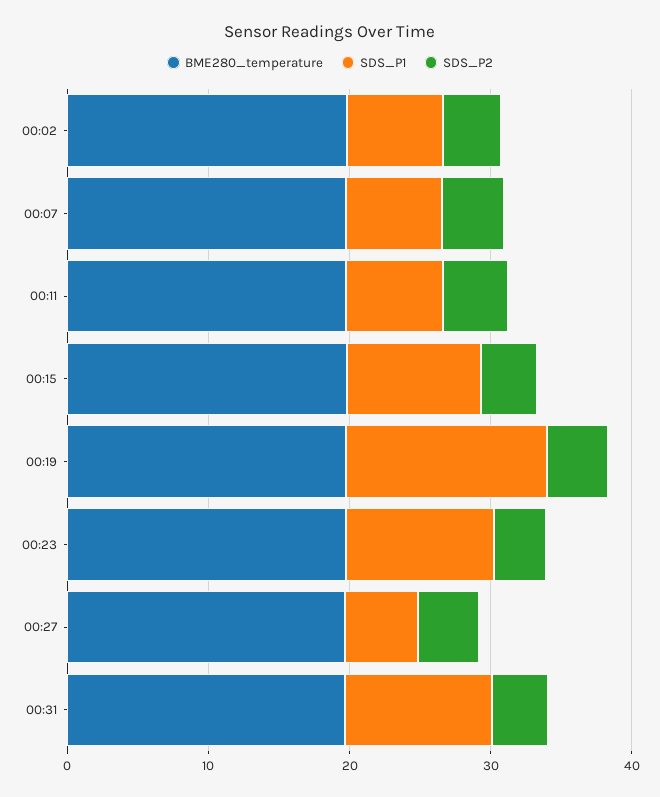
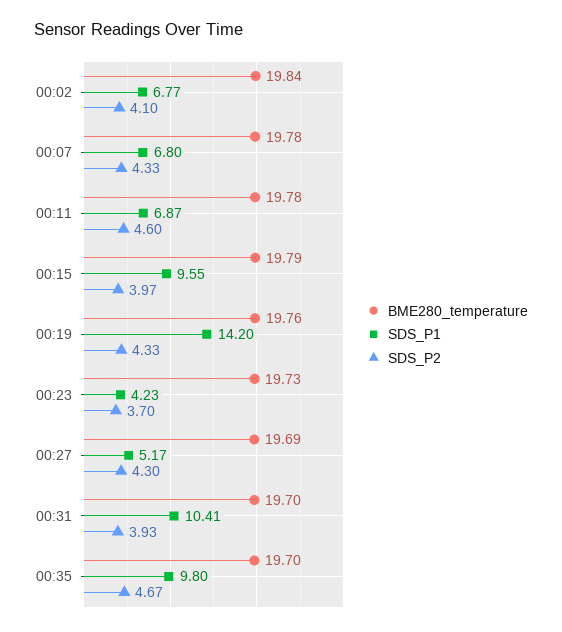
SDS_P1, 00:23: 10 -> 4.23
BME280_temperature, 00:35: none -> 19.7
SDS_P1, 00:35: none -> 9.8
SDS_P2, 00:35: none -> 4.67

